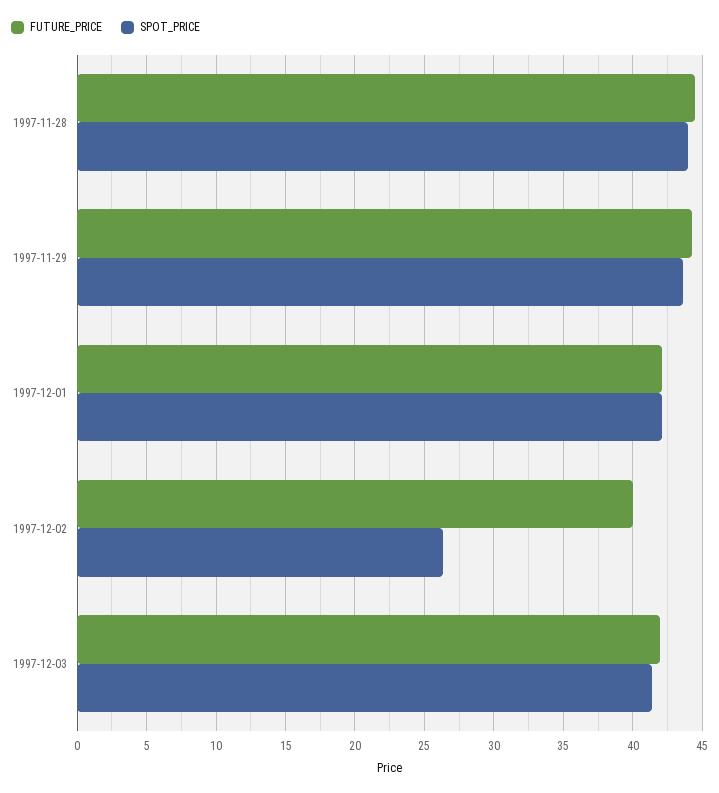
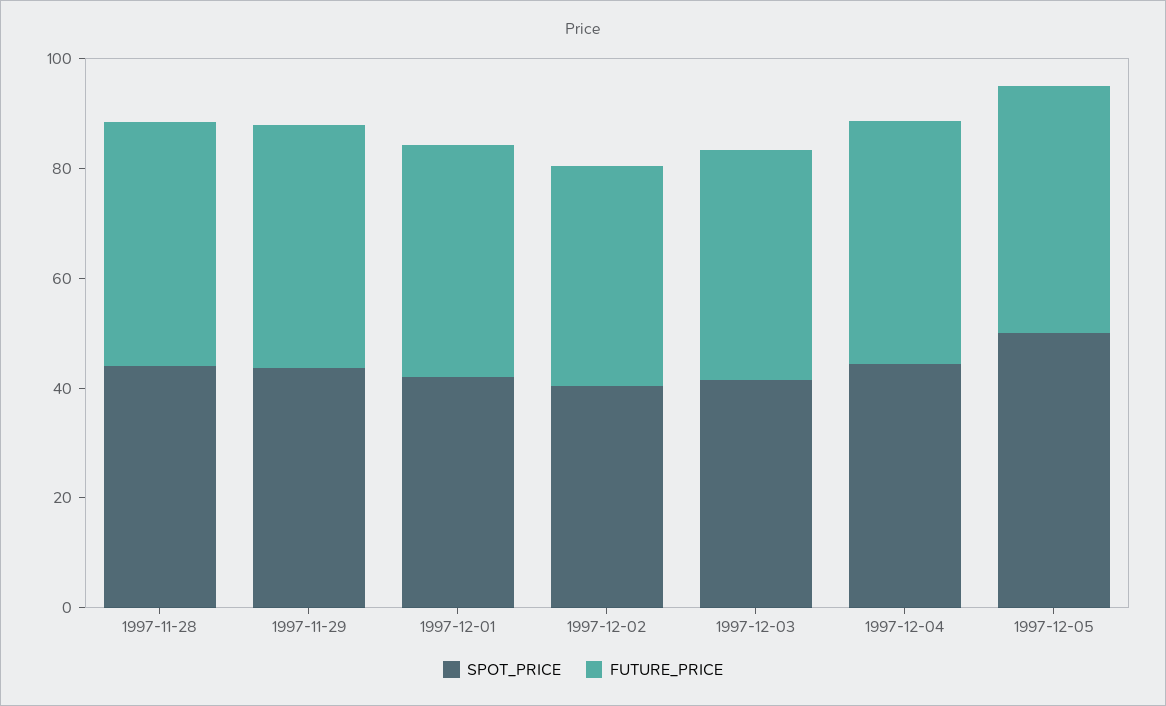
SPOT_PRICE, 1997-12-02: 26.5 -> 40
SPOT_PRICE, 1997-12-04: none -> 45
FUTURE_PRICE, 1997-12-04: none -> 45
SPOT_PRICE, 1997-12-05: none -> 50
FUTURE_PRICE, 1997-12-05: none -> 45

